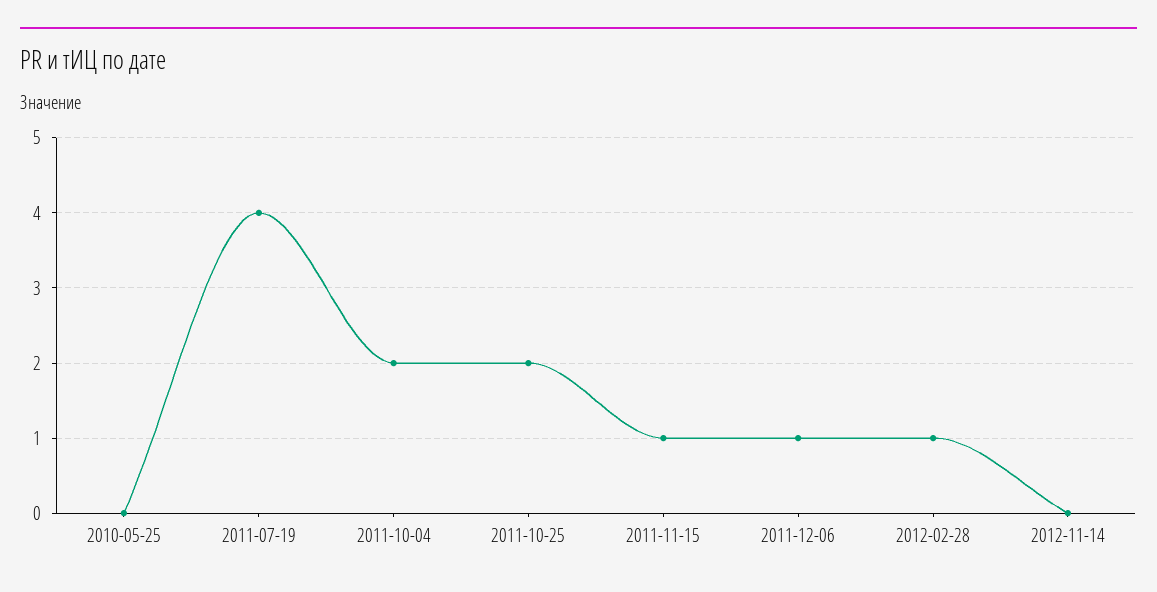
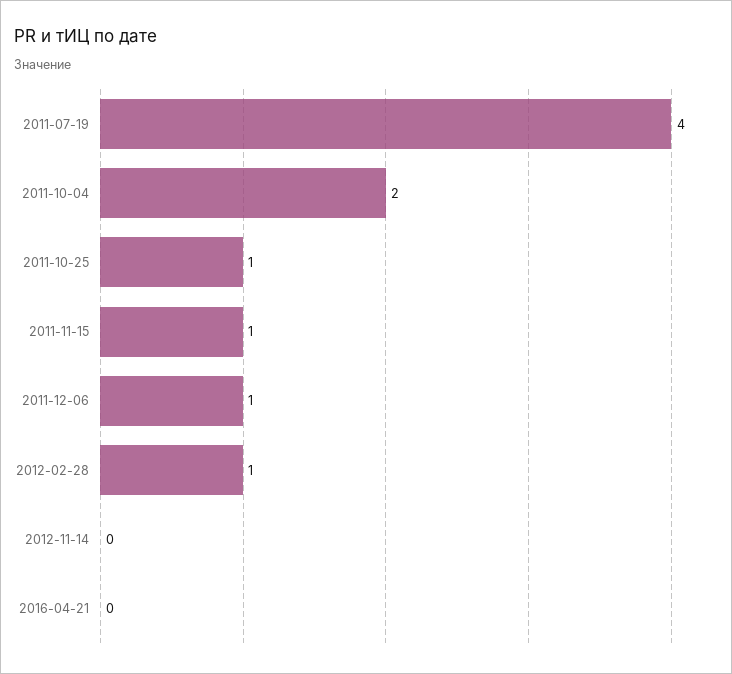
2010-05-25: 0 -> none
2011-10-25: 2 -> 1
2016-04-21: none -> 0

